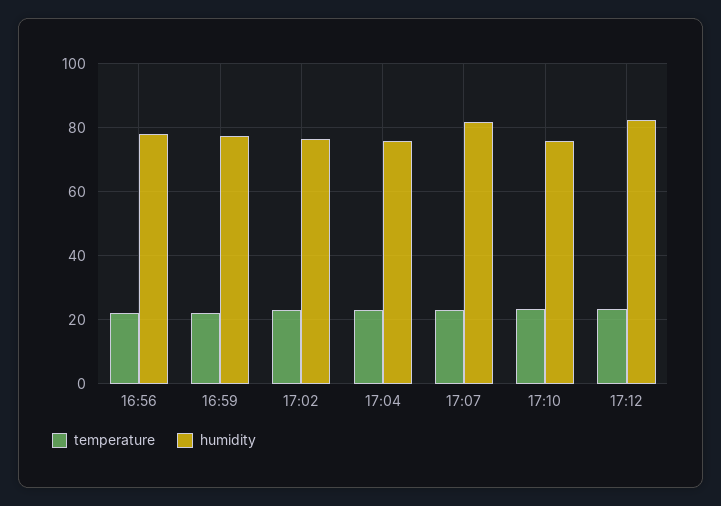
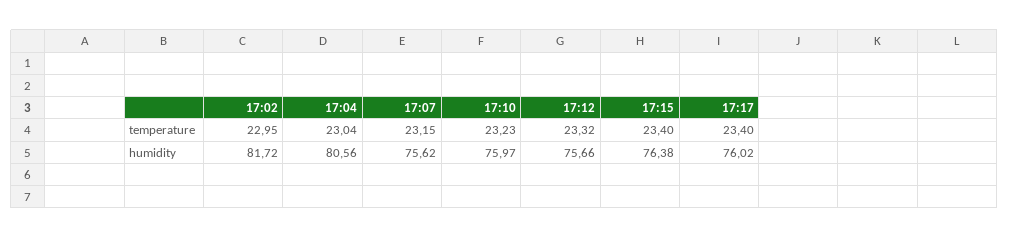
temperature, 16:56: 22 -> none
humidity, 16:56: 78 -> none
temperature, 16:59: 22 -> none
humidity, 16:59: 78 -> none
humidity, 17:02: 76 -> 81.72
humidity, 17:04: 76 -> 80.56
humidity, 17:07: 82 -> 75.62
humidity, 17:12: 82 -> 75.66
temperature, 17:15: none -> 23.4
temperature, 17:17: none -> 23.4
humidity, 17:15: none -> 76.38
humidity, 17:17: none -> 76.02

